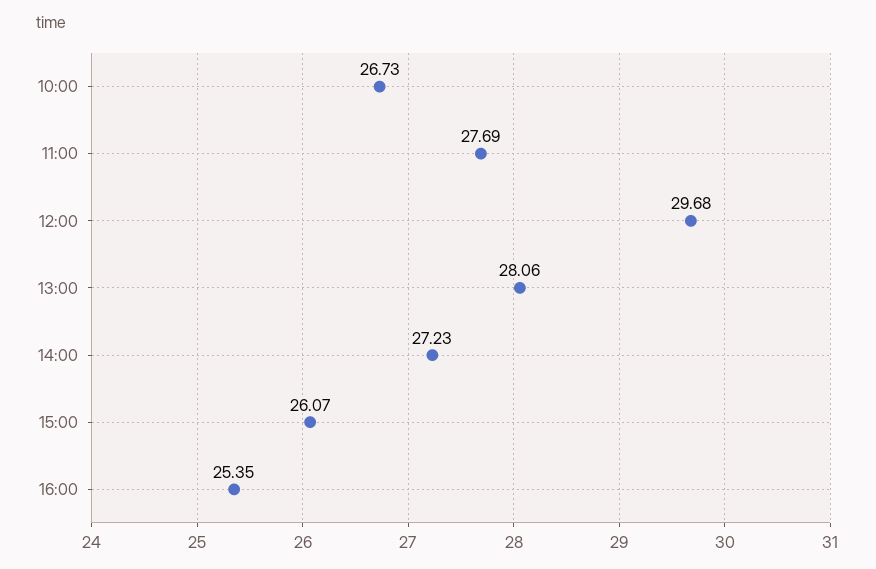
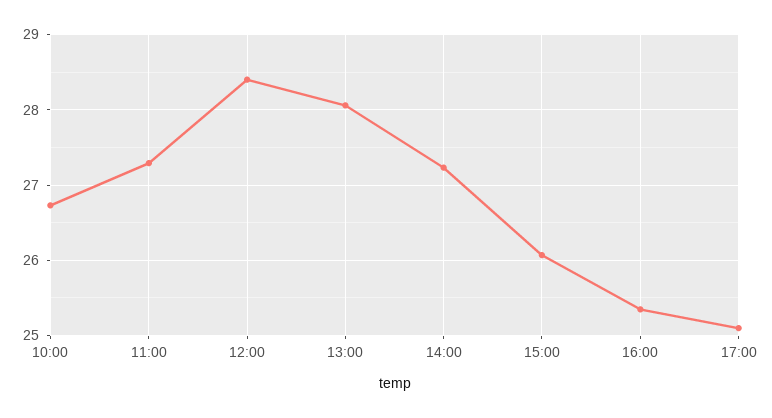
11:00: 27.69 -> 27.3
12:00: 29.68 -> 28.4
17:00: none -> 25.1

